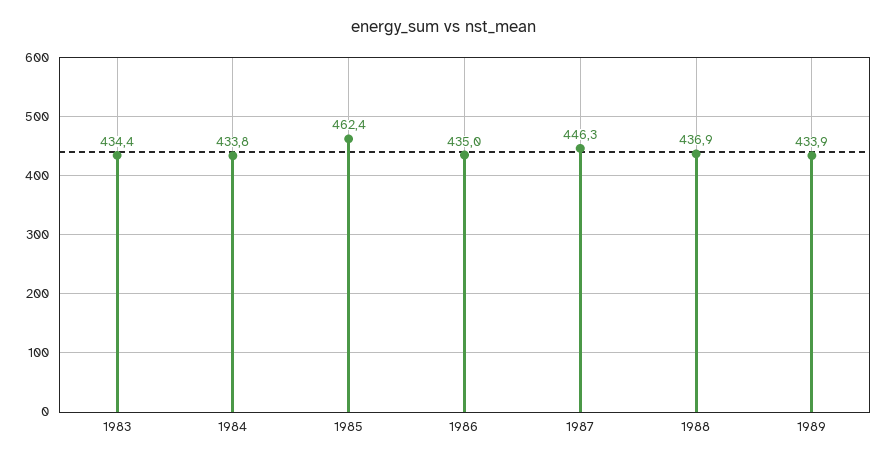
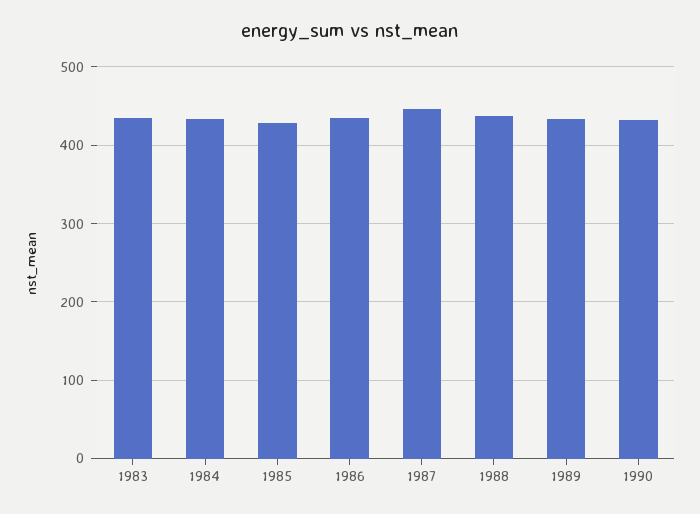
1985: 462.4 -> 430
1990: none -> 430

